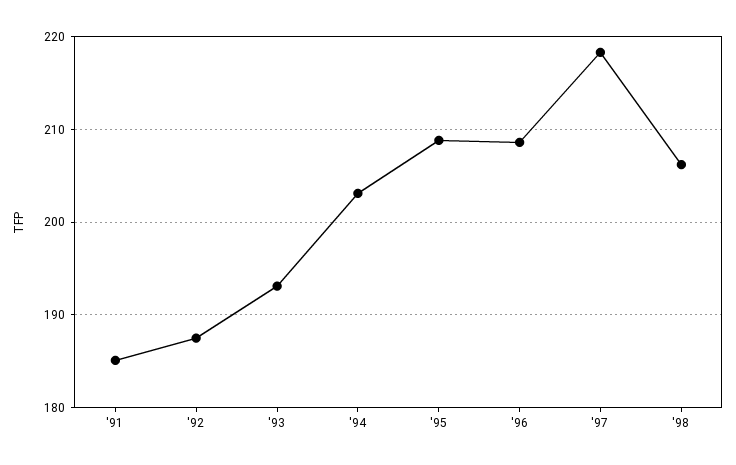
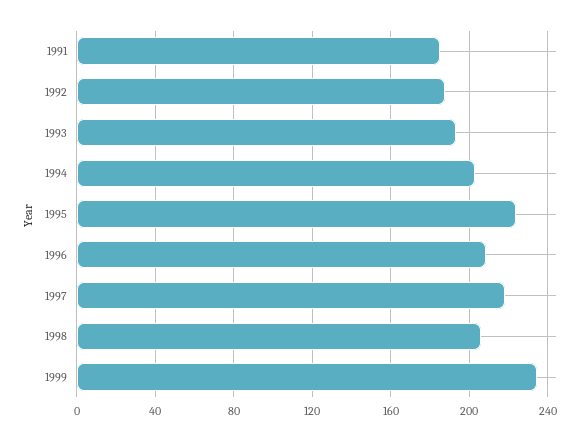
'95: 209 -> 225
1999: none -> 235

